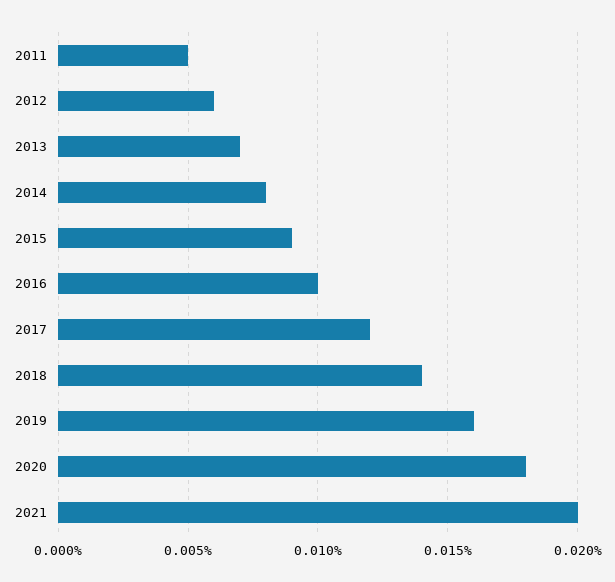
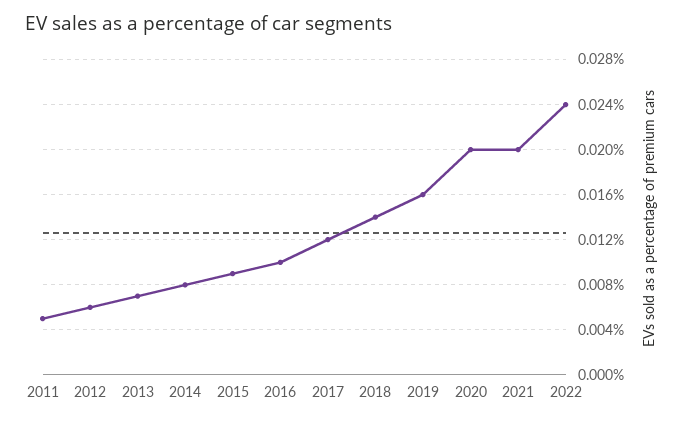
2020: 0.018 -> 0.02
2022: none -> 0.024

